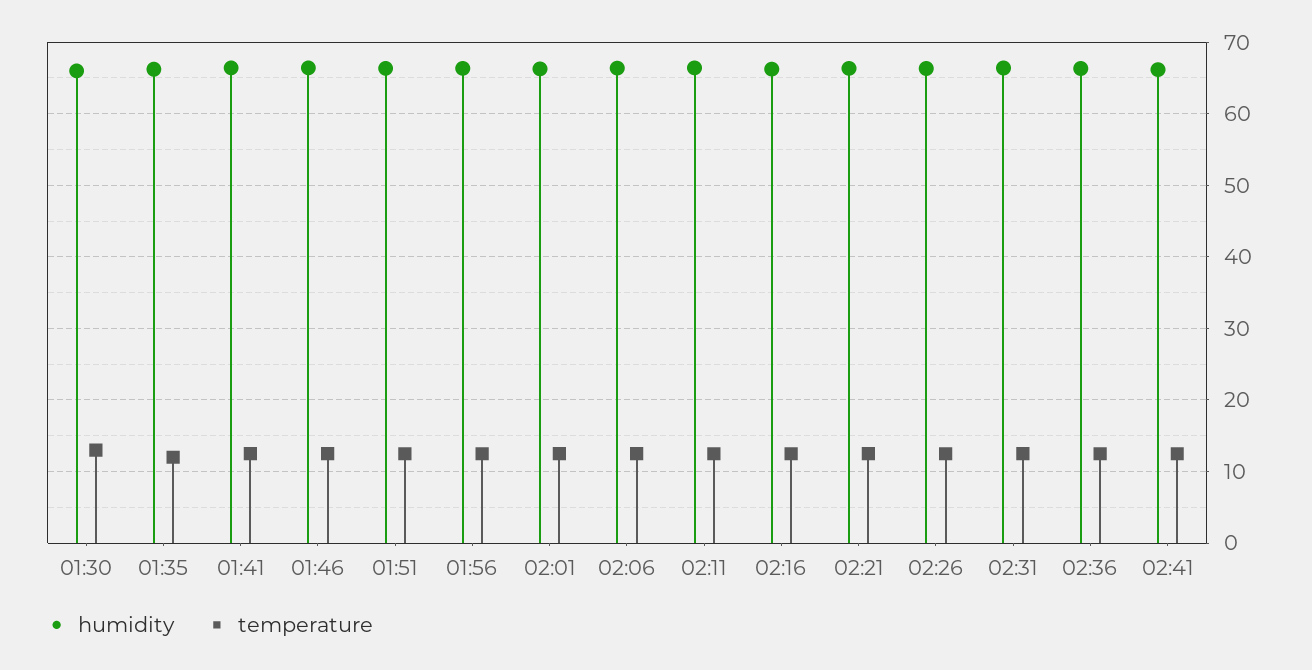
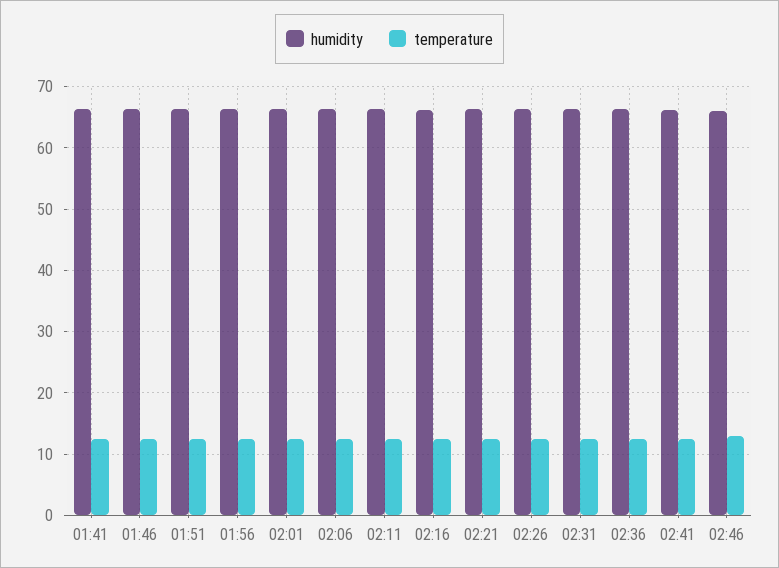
humidity, 01:30: 66 -> none
temperature, 01:30: 13 -> none
humidity, 01:35: 66 -> none
temperature, 01:35: 12 -> none
humidity, 02:46: none -> 66
temperature, 02:46: none -> 13

